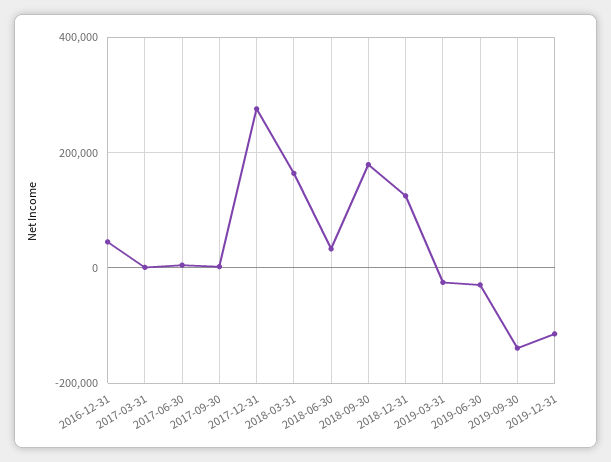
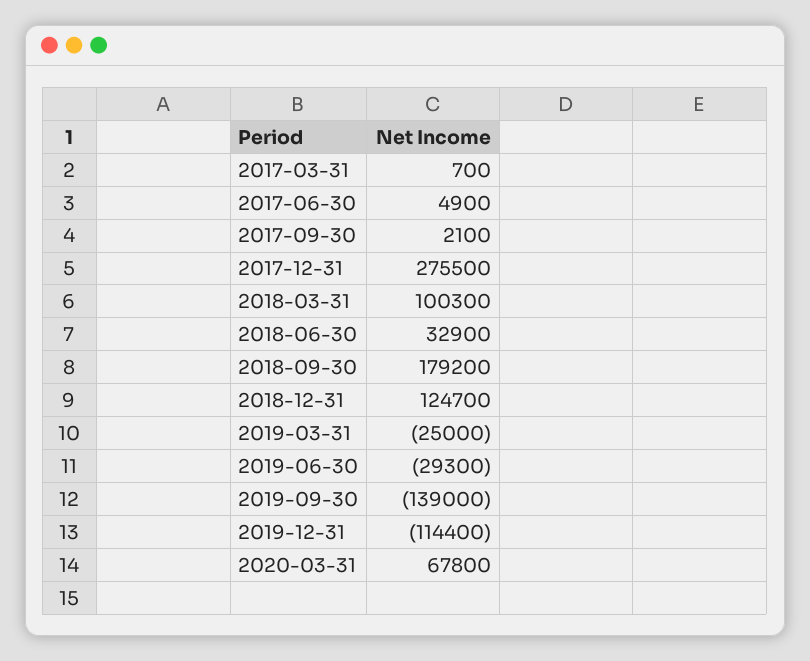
2016-12-31: 40000 -> none
2018-03-31: 160000 -> 100300
2020-03-31: none -> 67800

